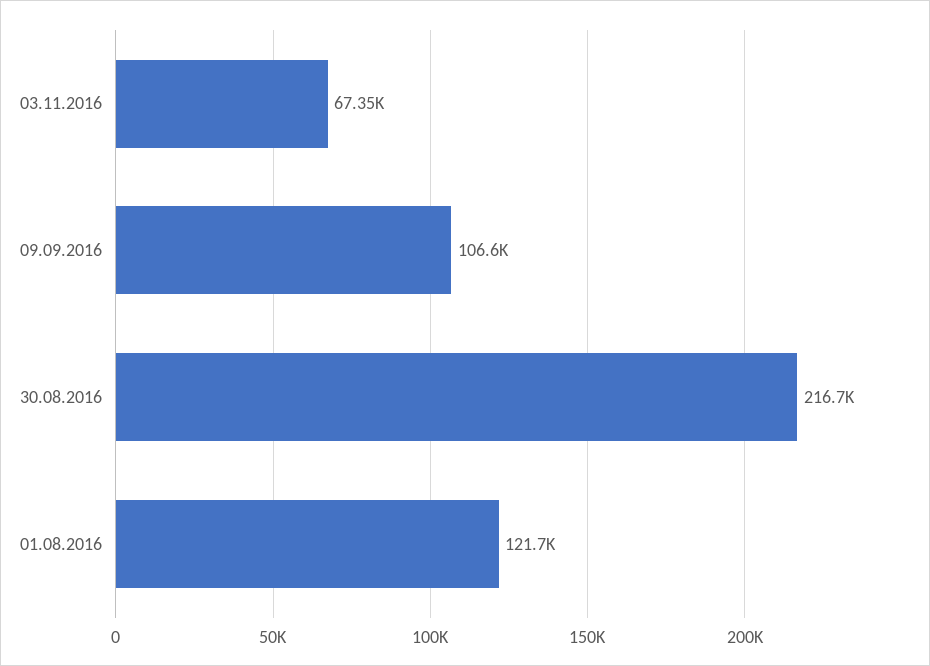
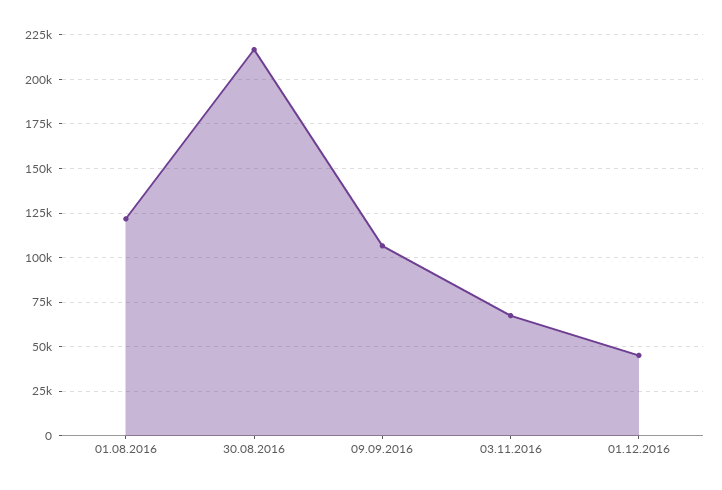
01.12.2016: none -> 45000

